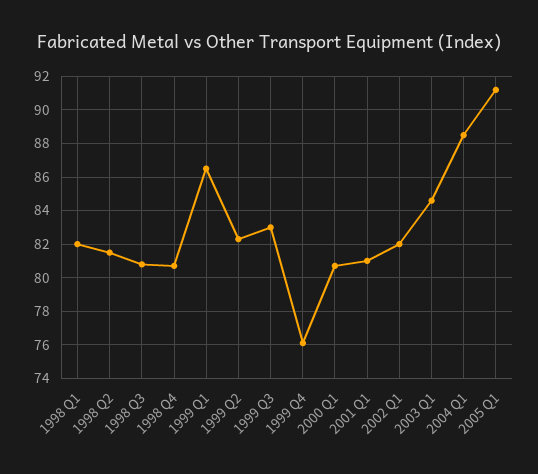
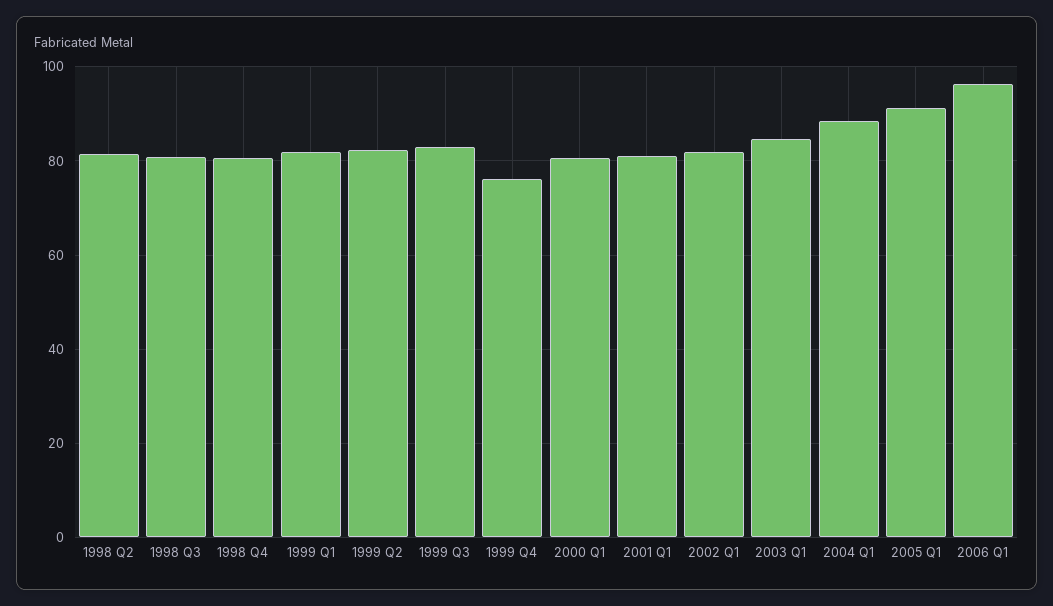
1998 Q1: 82 -> none
1999 Q1: 86.5 -> 82
2006 Q1: none -> 96

